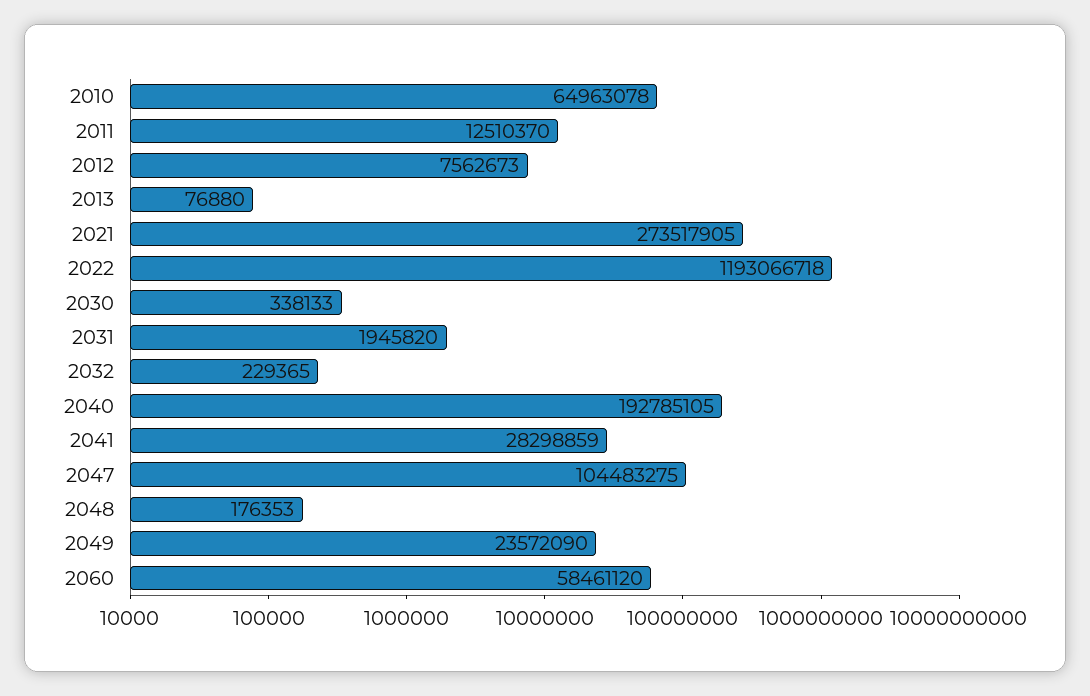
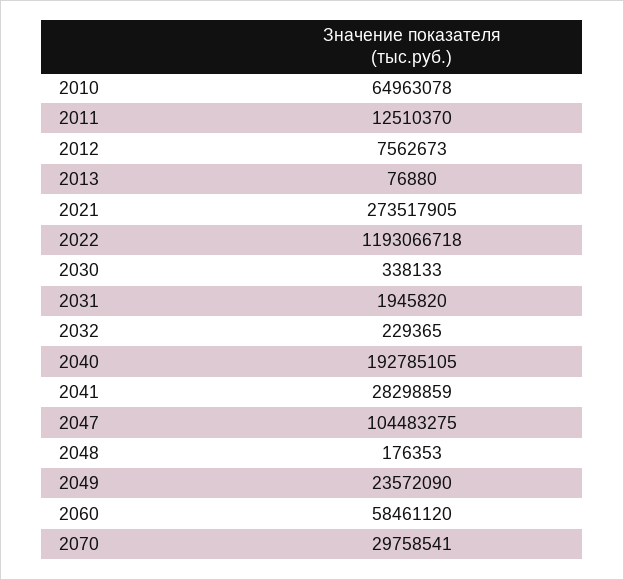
2070: none -> 29758541

